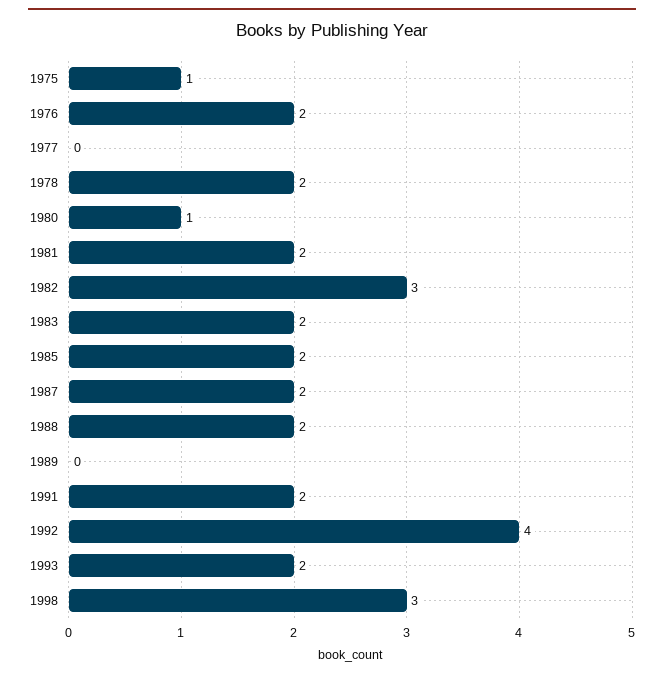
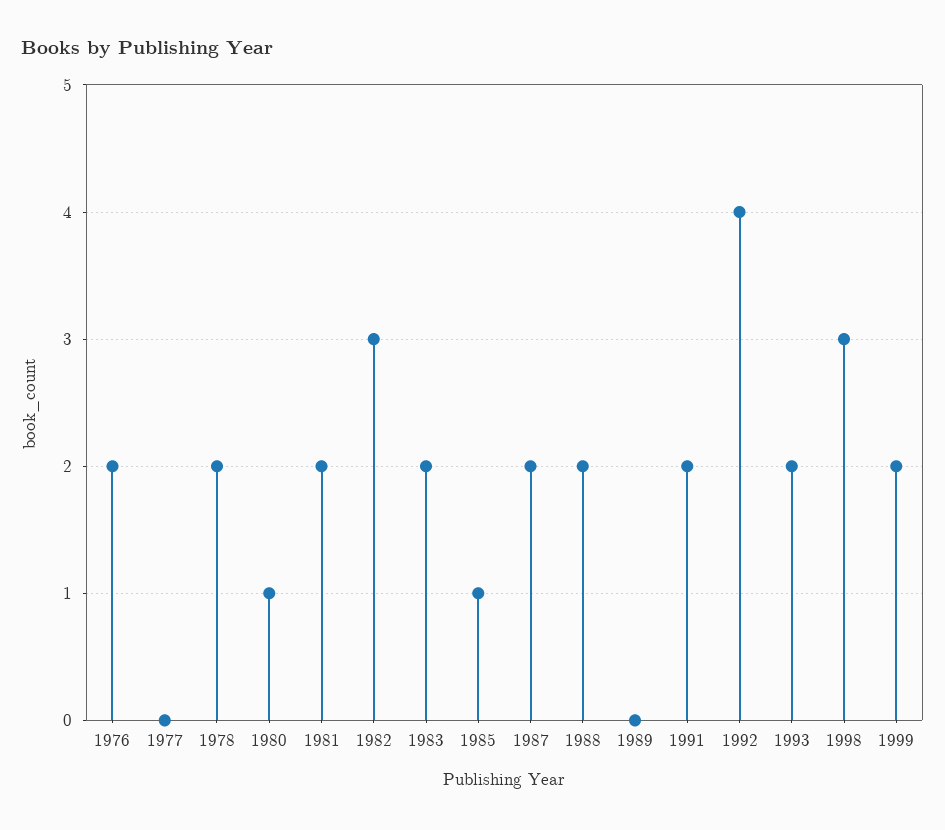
1975: 1 -> none
1985: 2 -> 1
1999: none -> 2

